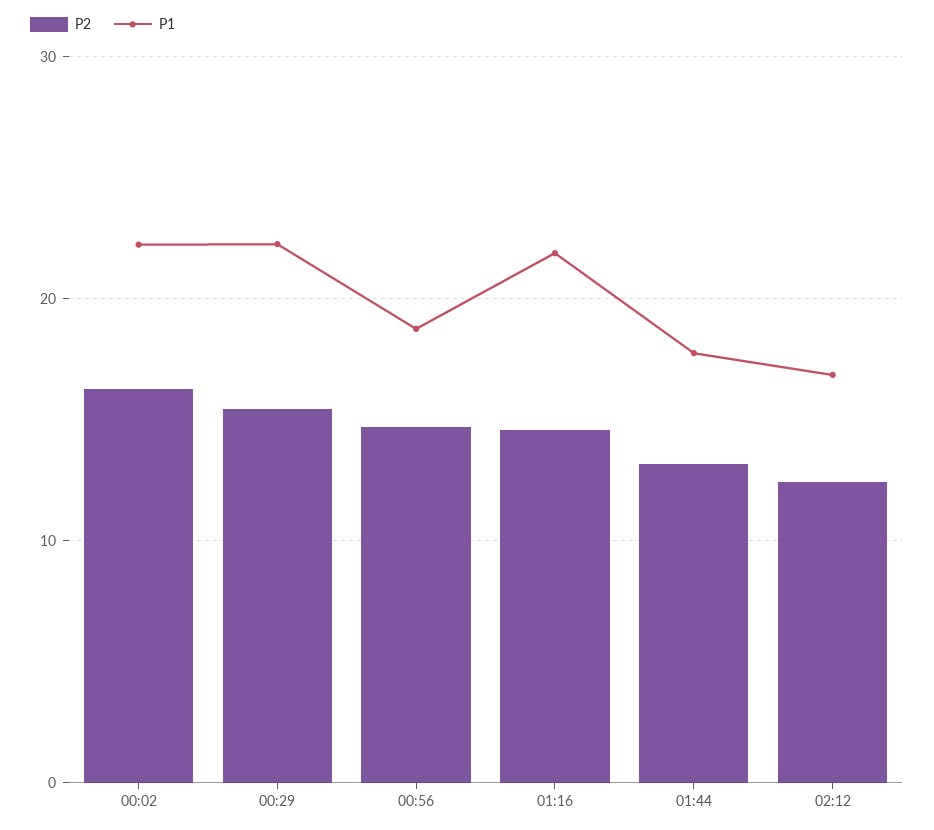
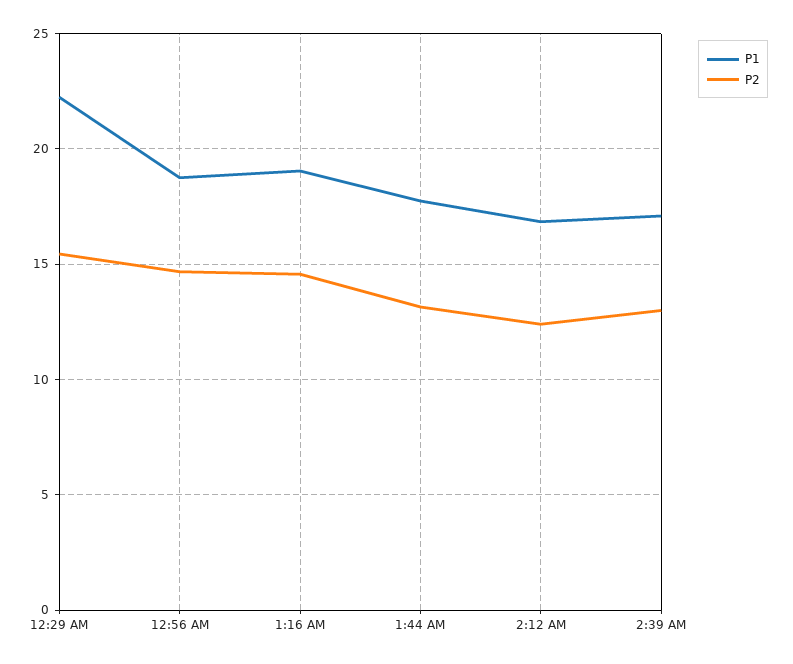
P2, 00:02: 16 -> none
P1, 00:02: 22 -> none
P1, 01:16: 22 -> 19
P1, 2:39 AM: none -> 17
P2, 2:39 AM: none -> 13

